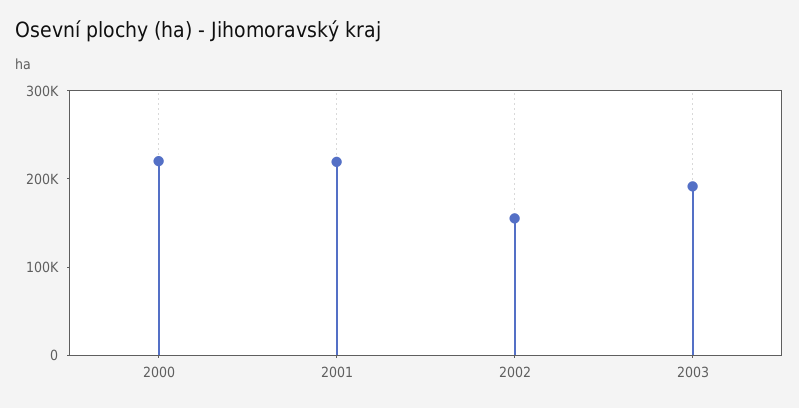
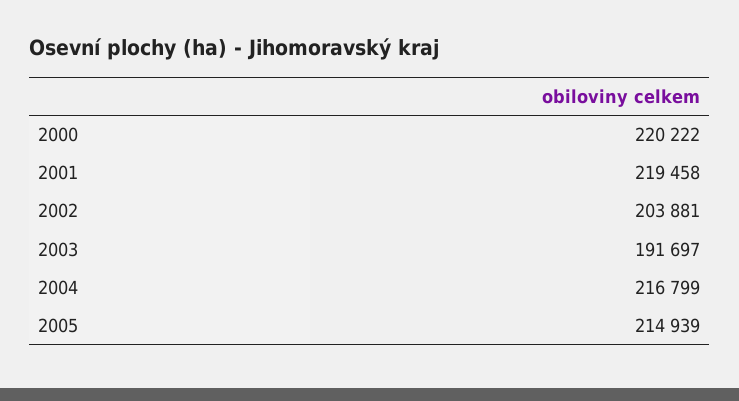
2002: 160000 -> 203881
2004: none -> 216799
2005: none -> 214939

